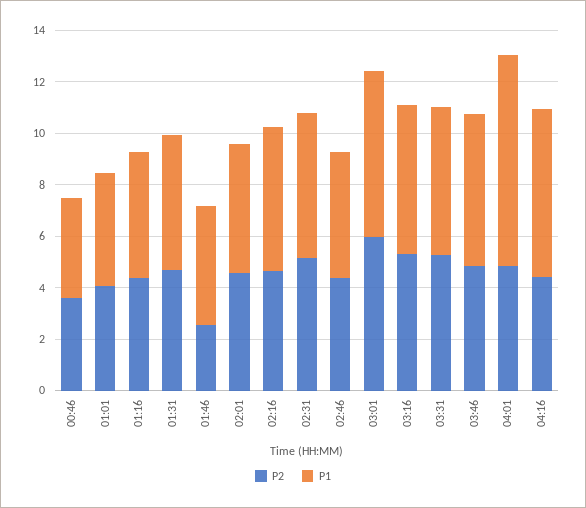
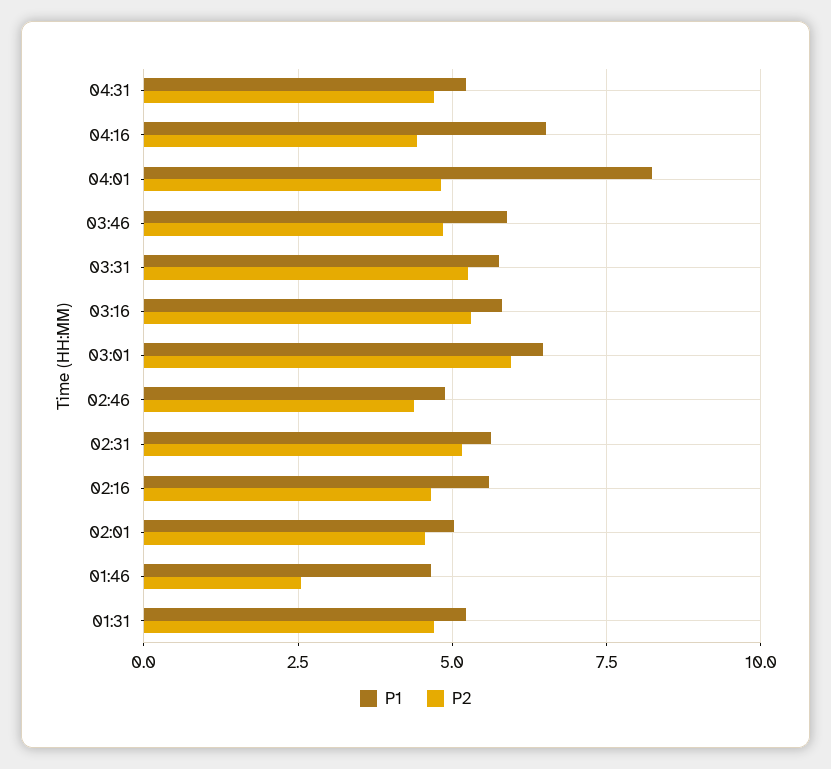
P2, 00:46: 3.5 -> none
P1, 00:46: 4 -> none
P2, 01:01: 4 -> none
P1, 01:01: 4.5 -> none
P2, 01:16: 4.5 -> none
P1, 01:16: 5 -> none
P1, 04:31: none -> 5.25
P2, 04:31: none -> 4.75

